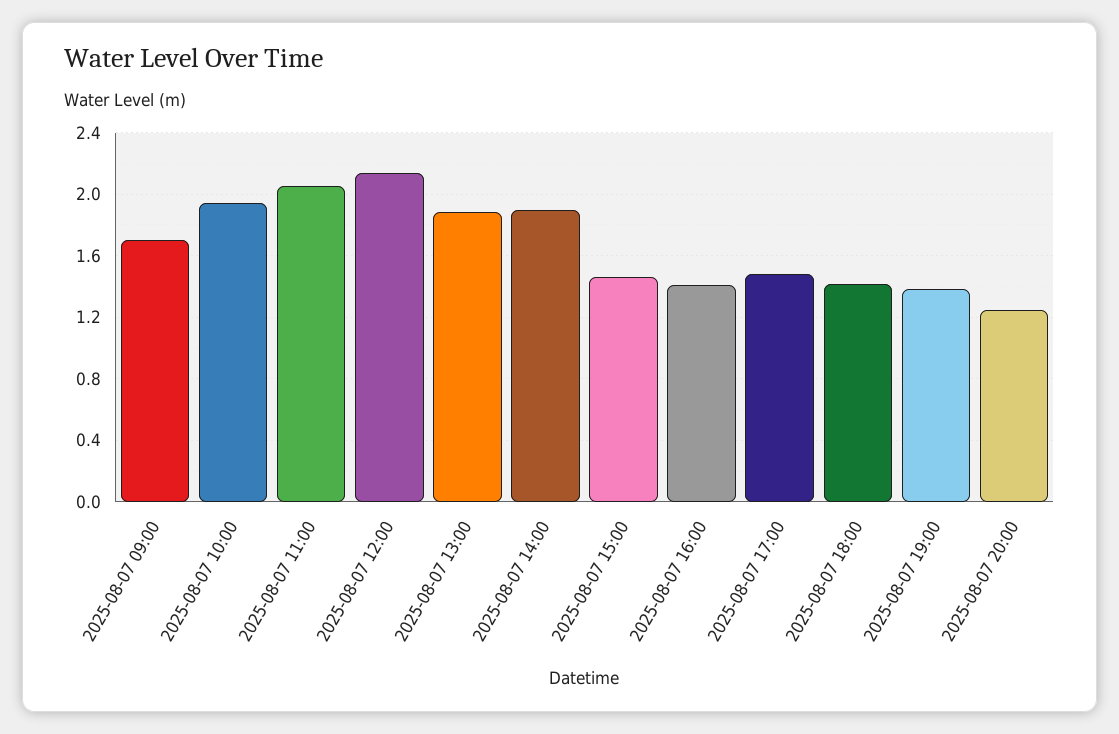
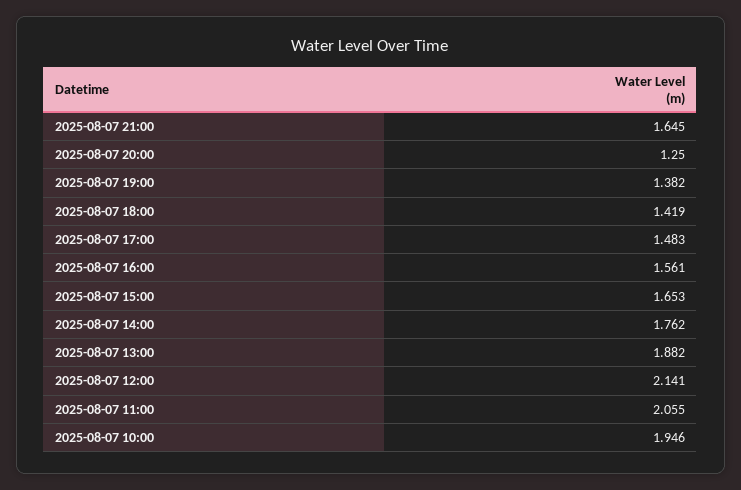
2025-08-07 09:00: 1.7 -> none
2025-08-07 14:00: 1.9 -> 1.762
2025-08-07 15:00: 1.45 -> 1.653
2025-08-07 16:00: 1.4 -> 1.561
2025-08-07 21:00: none -> 1.645

